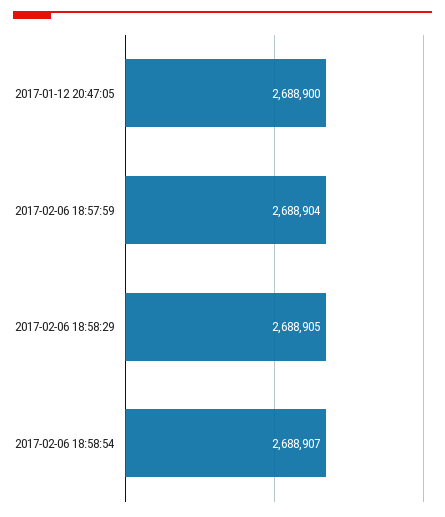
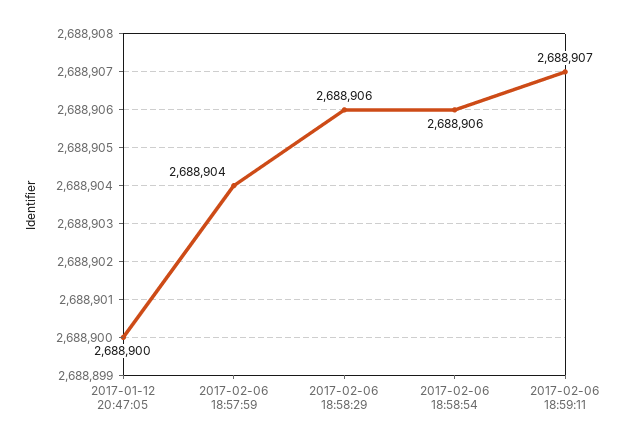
2017-02-06 18:58:29: 2688905 -> 2688906
2017-02-06 18:58:54: 2688907 -> 2688906
2017-02-06 18:59:11: none -> 2688907

